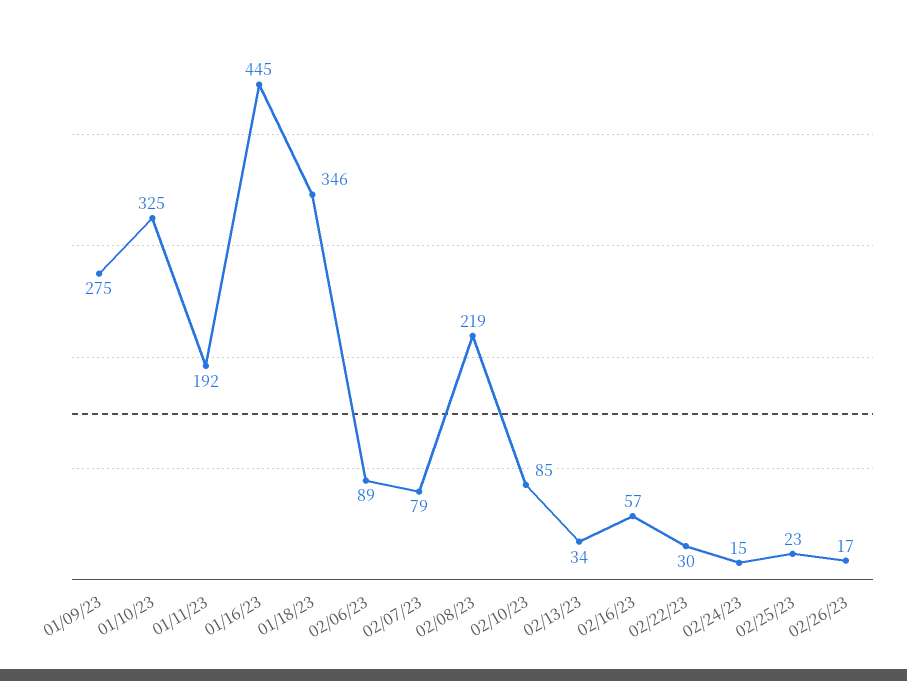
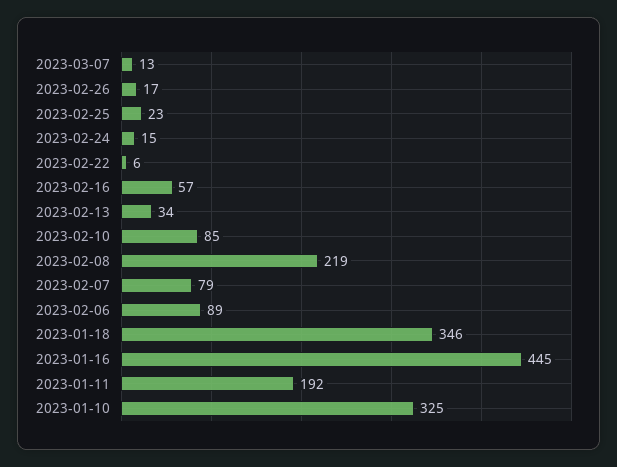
01/09/23: 275 -> none
02/22/23: 30 -> 6
2023-03-07: none -> 13

